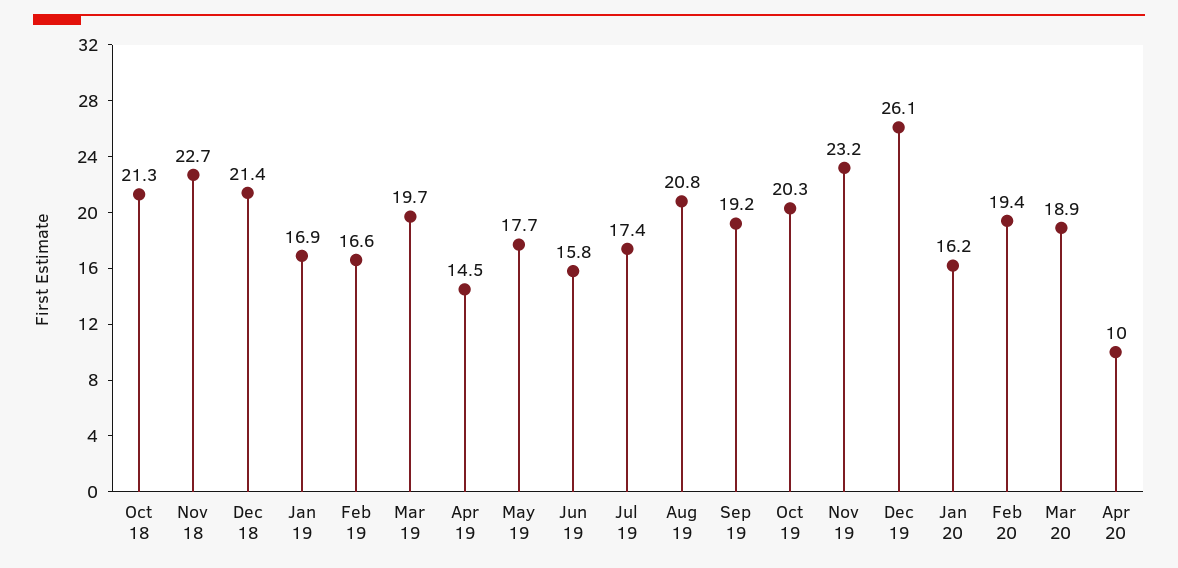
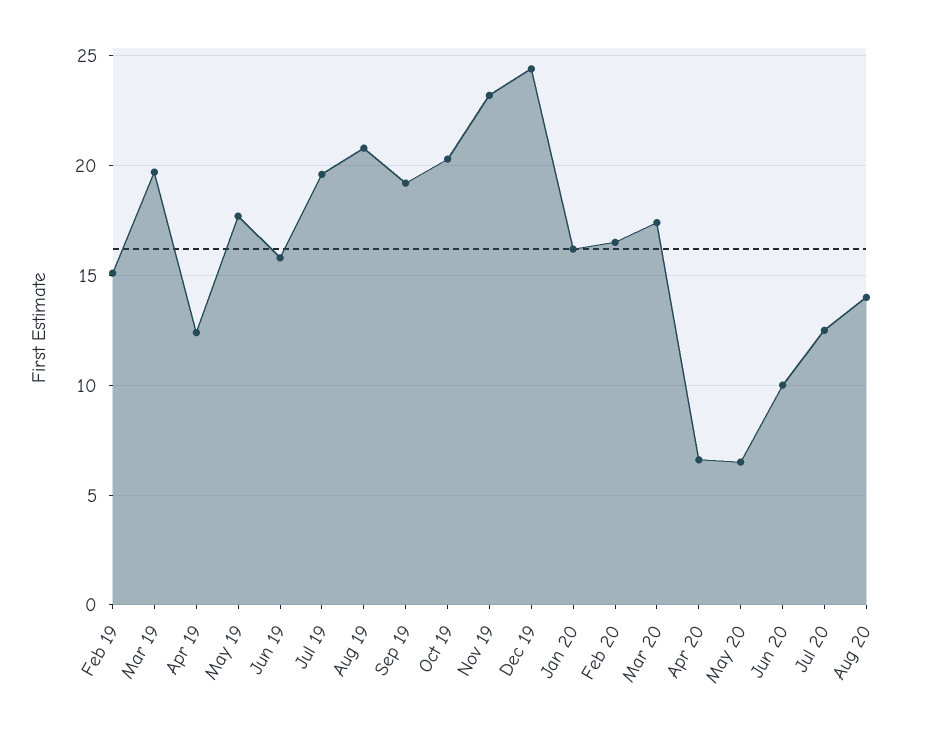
Oct 18: 21.3 -> none
Nov 18: 22.7 -> none
Dec 18: 21.4 -> none
Jan 19: 16.9 -> none
Feb 19: 16.6 -> 15
Apr 19: 14.5 -> 12.5
Jul 19: 17.4 -> 19.5
Dec 19: 26.1 -> 24.5
Feb 20: 19.4 -> 16.5
Mar 20: 18.9 -> 17.5
Apr 20: 10 -> 6.5
May 20: none -> 6.5
Jun 20: none -> 10
Jul 20: none -> 12.5
Aug 20: none -> 14

